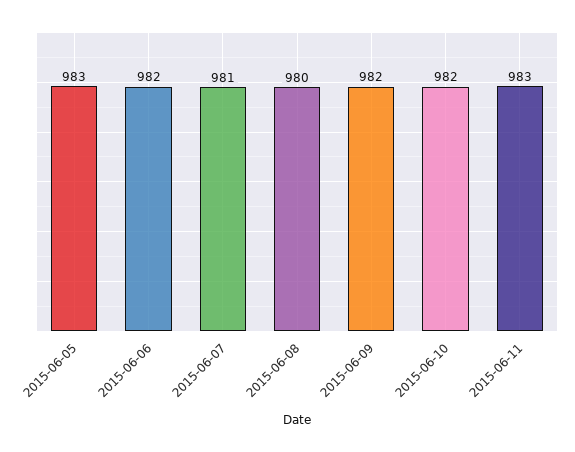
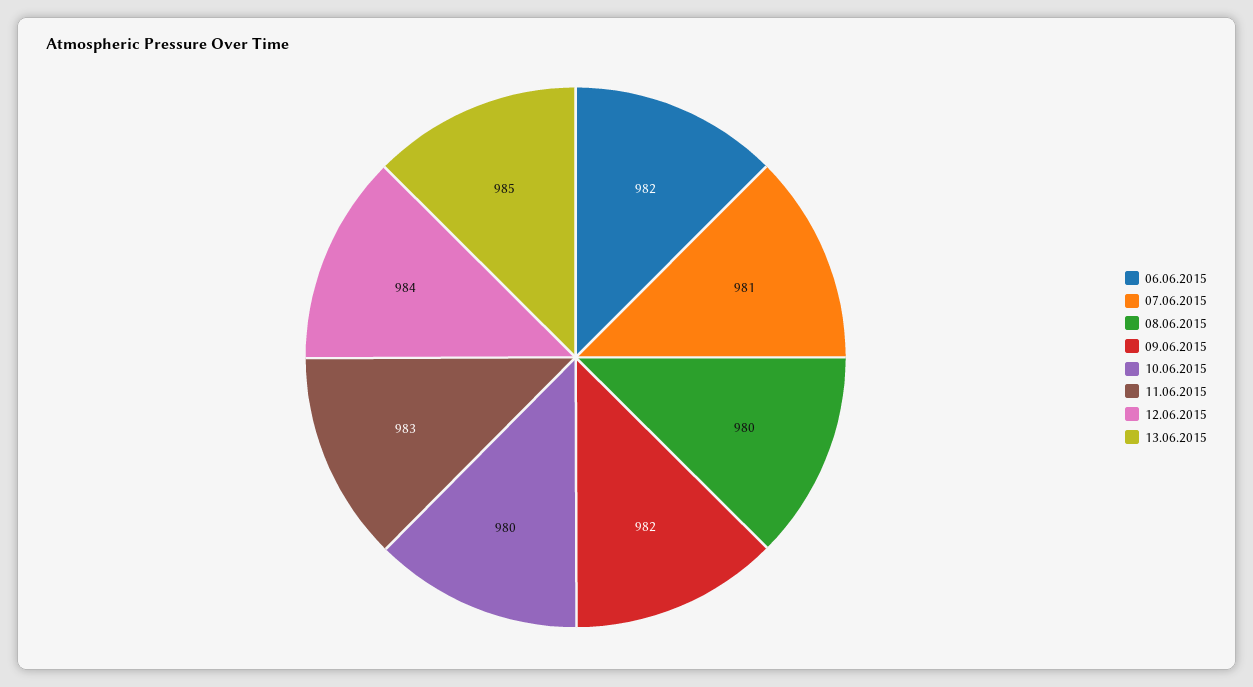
2015-06-05: 983 -> none
2015-06-10: 982 -> 980
12.06.2015: none -> 984
13.06.2015: none -> 985

